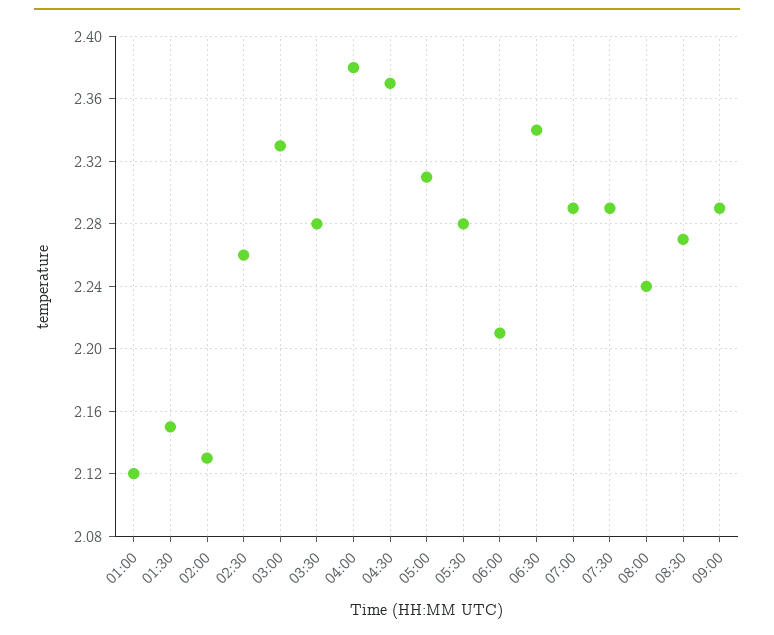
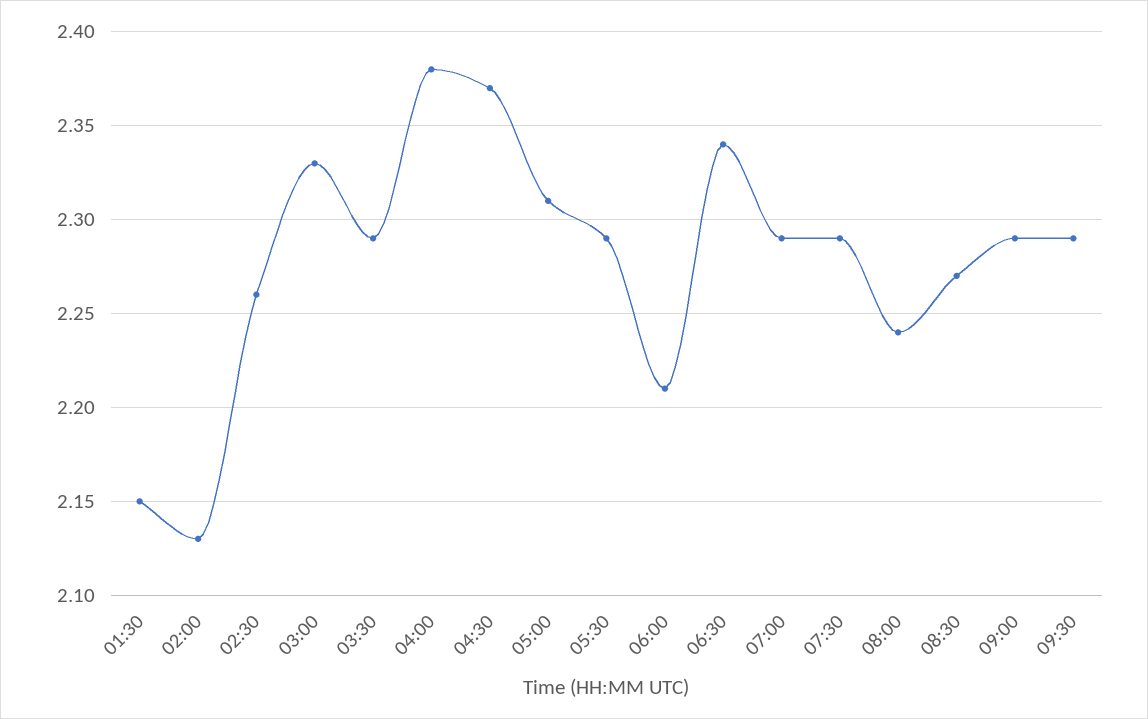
01:00: 2.12 -> none
03:30: 2.28 -> 2.29
05:30: 2.28 -> 2.29
09:30: none -> 2.29

